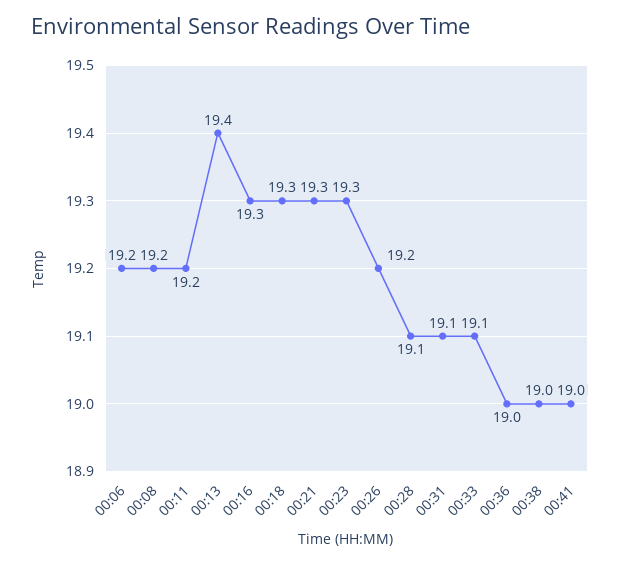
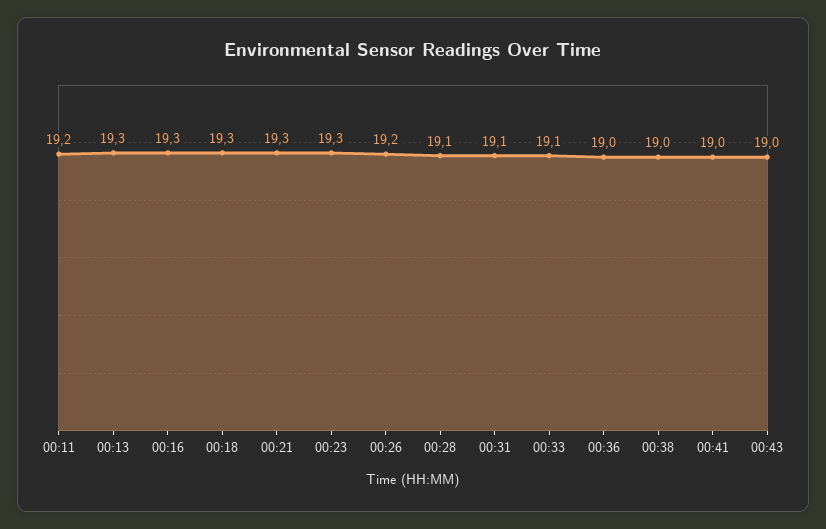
00:06: 19.2 -> none
00:08: 19.2 -> none
00:13: 19.4 -> 19.3
00:43: none -> 19

